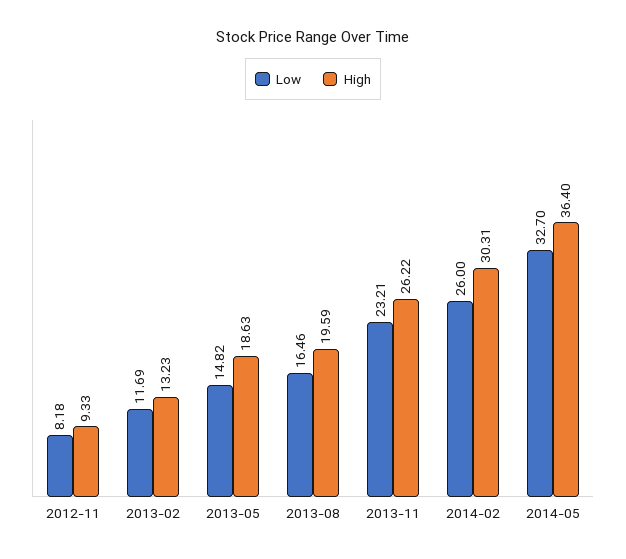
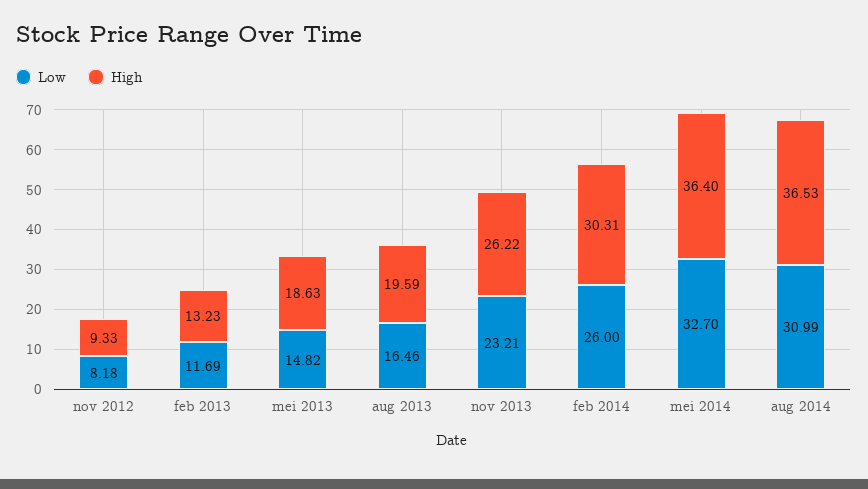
Low, aug 2014: none -> 30.99
High, aug 2014: none -> 36.53

